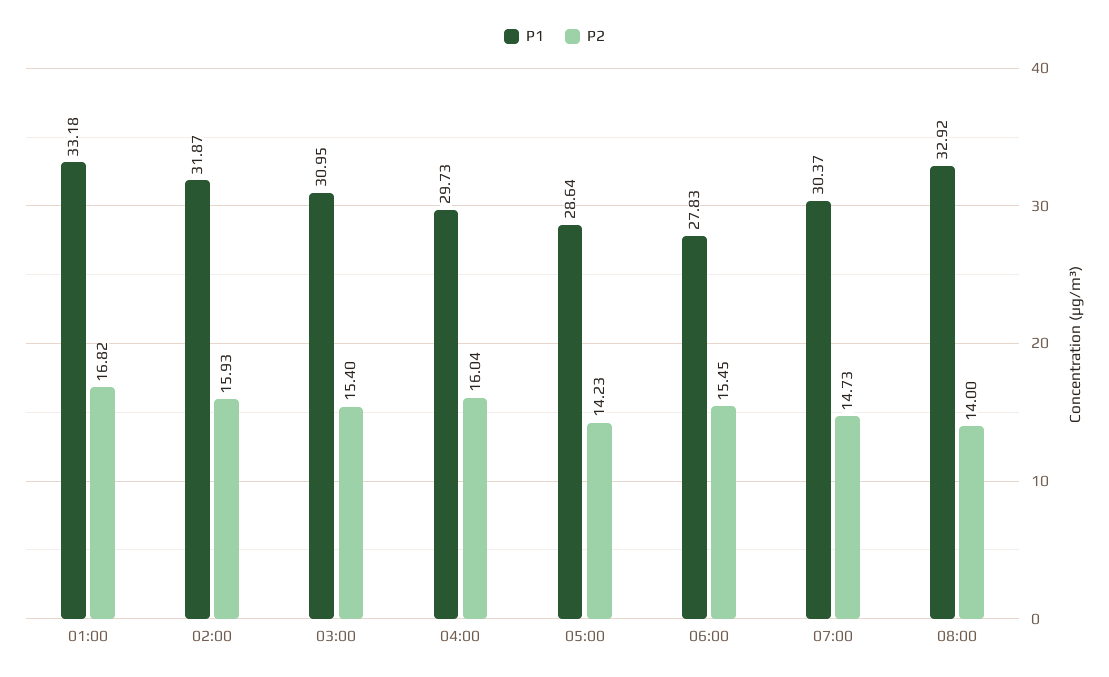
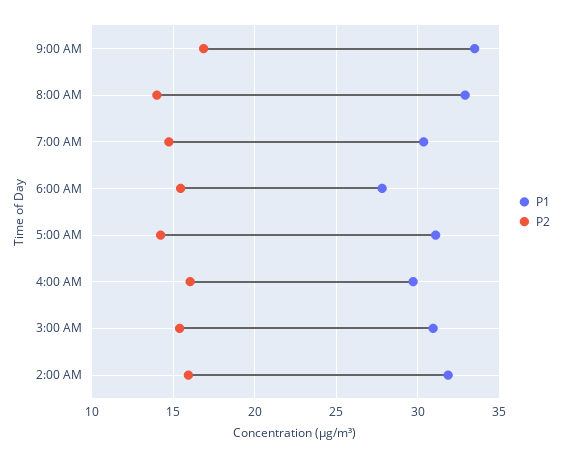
P1, 01:00: 33.18 -> none
P2, 01:00: 16.82 -> none
P1, 05:00: 28.64 -> 31
P1, 9:00 AM: none -> 33.5
P2, 9:00 AM: none -> 17

